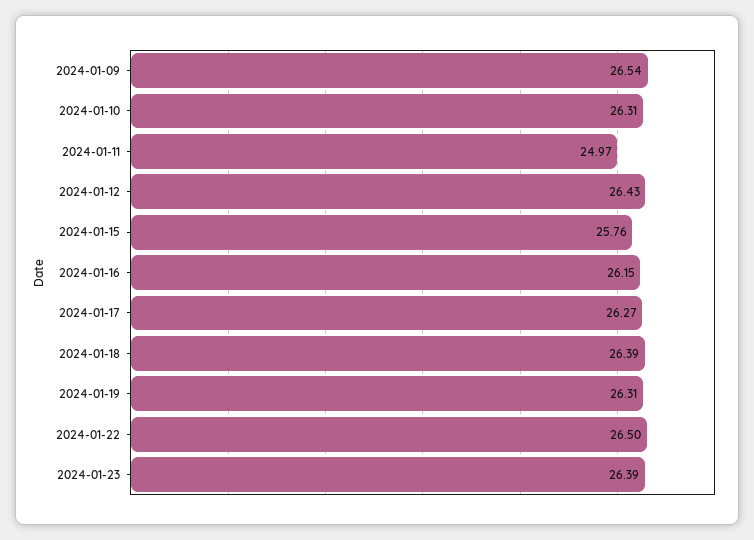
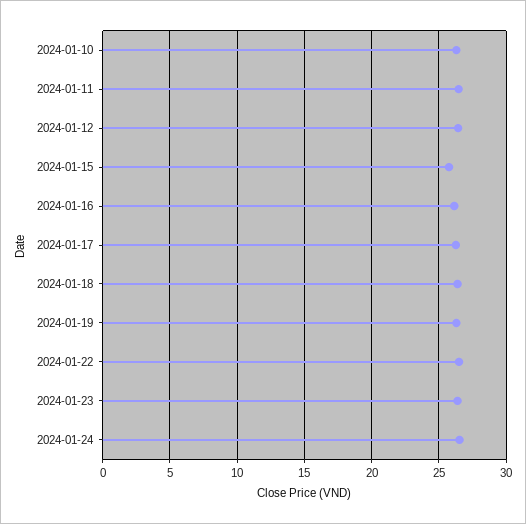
2024-01-09: 26.54 -> none
2024-01-11: 24.97 -> 26.5
2024-01-24: none -> 26.5

